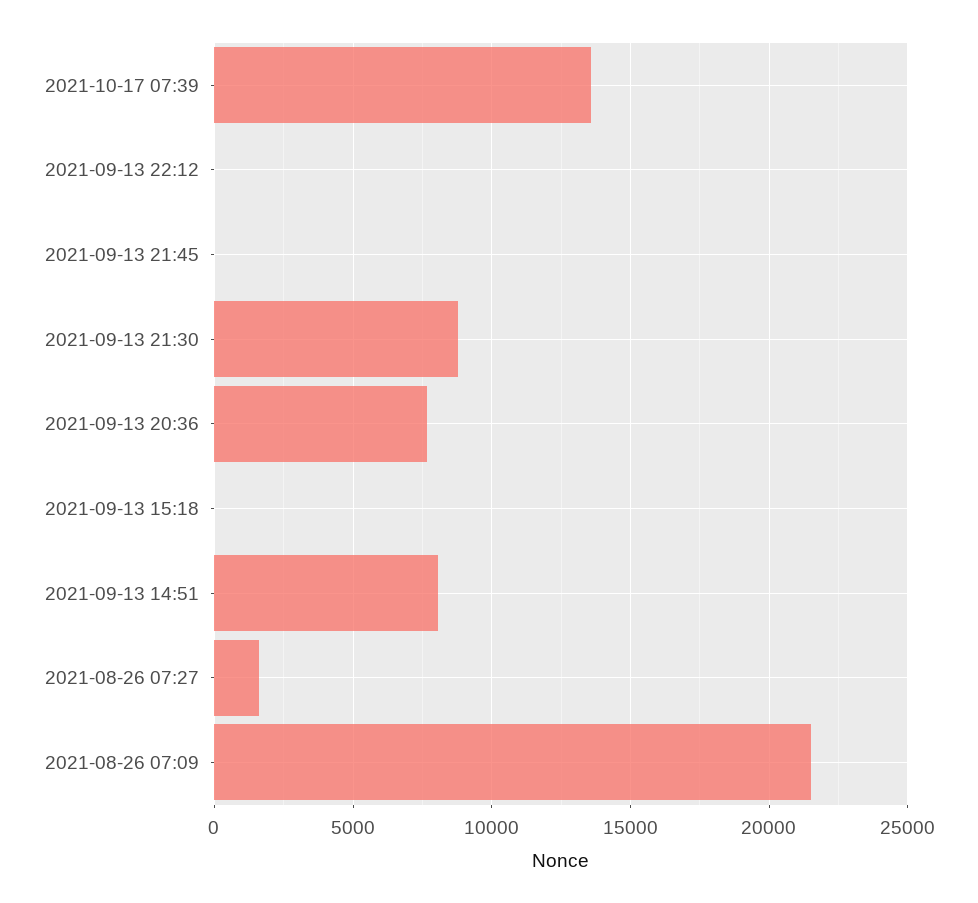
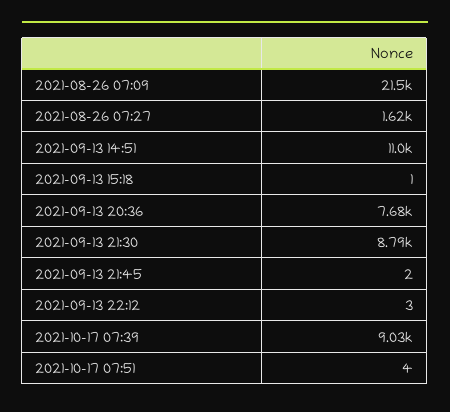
2021-10-17 07:39: 13500 -> 9030
2021-09-13 14:51: 8000 -> 11000
2021-10-17 07:51: none -> 4

